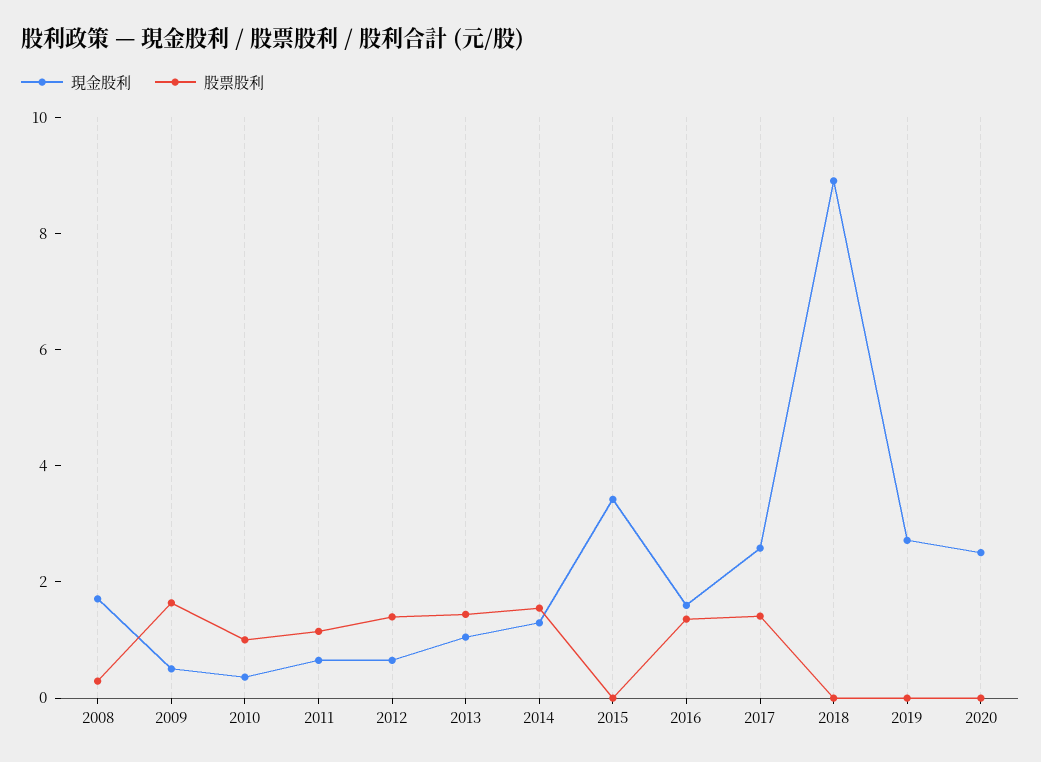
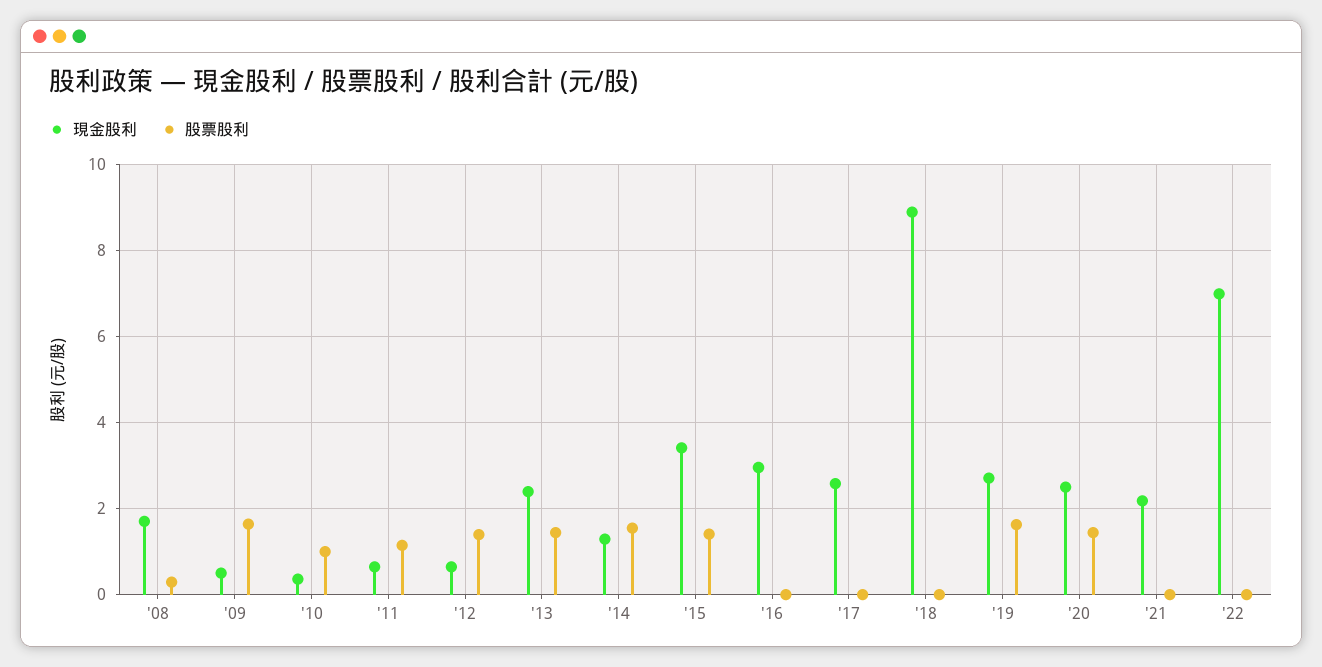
現金股利, 2013: 1 -> 2.4
股票股利, 2015: 0 -> 1.4
現金股利, 2016: 1.5 -> 3
股票股利, 2016: 1.5 -> 0
股票股利, 2017: 1.5 -> 0
股票股利, 2019: 0 -> 1.6
股票股利, 2020: 0 -> 1.4
現金股利, '21: none -> 2.2
股票股利, '21: none -> 0
現金股利, '22: none -> 7
股票股利, '22: none -> 0

